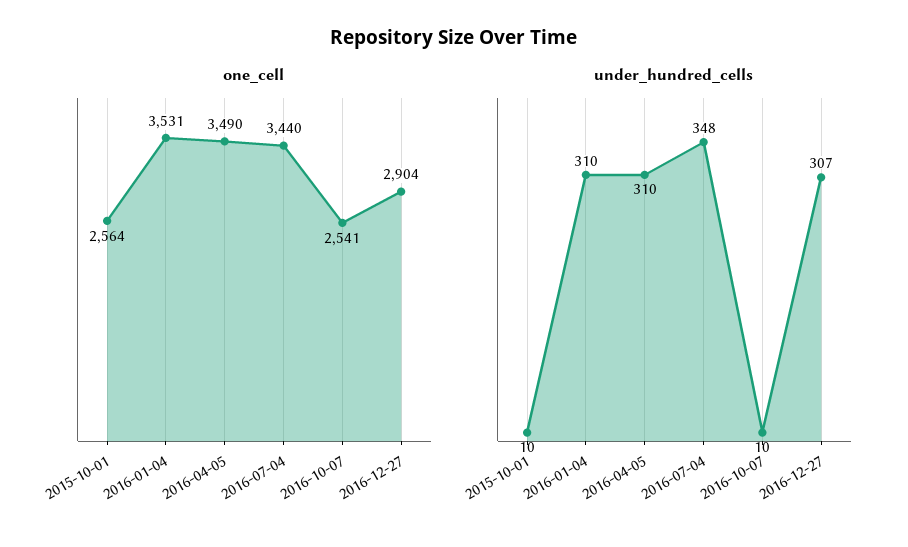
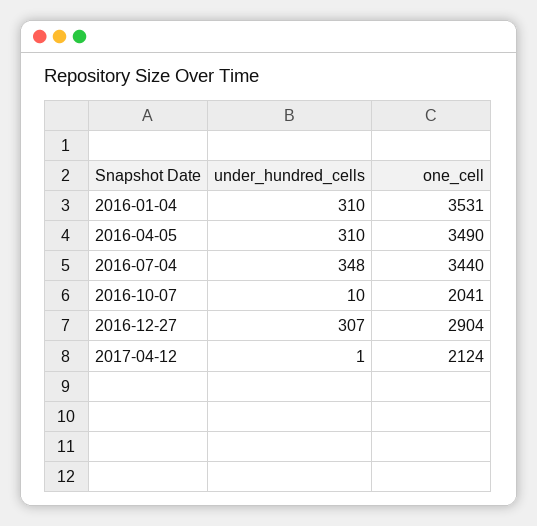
one_cell, 2015-10-01: 2564 -> none
one_cell, 2016-10-07: 2541 -> 2041
under_hundred_cells, 2015-10-01: 10 -> none
under_hundred_cells, 2017-04-12: none -> 1
one_cell, 2017-04-12: none -> 2124

